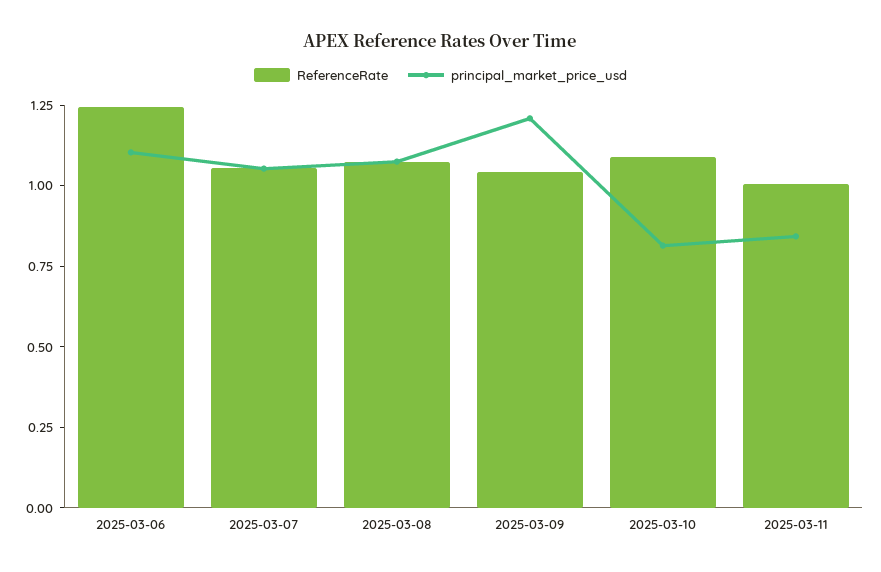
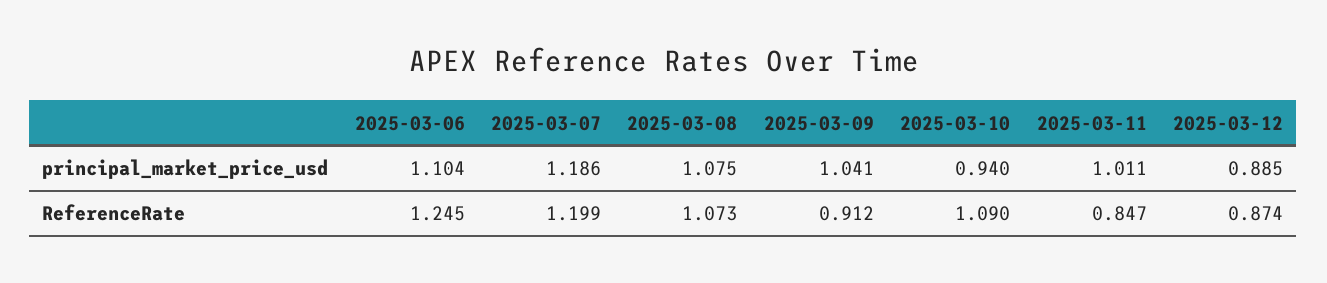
ReferenceRate, 2025-03-07: 1.05 -> 1.199
principal_market_price_usd, 2025-03-07: 1.05 -> 1.186
ReferenceRate, 2025-03-09: 1.05 -> 0.912
principal_market_price_usd, 2025-03-09: 1.2 -> 1.041
principal_market_price_usd, 2025-03-10: 0.8 -> 0.94
ReferenceRate, 2025-03-11: 1 -> 0.847
principal_market_price_usd, 2025-03-11: 0.85 -> 1.011
principal_market_price_usd, 2025-03-12: none -> 0.885
ReferenceRate, 2025-03-12: none -> 0.874

